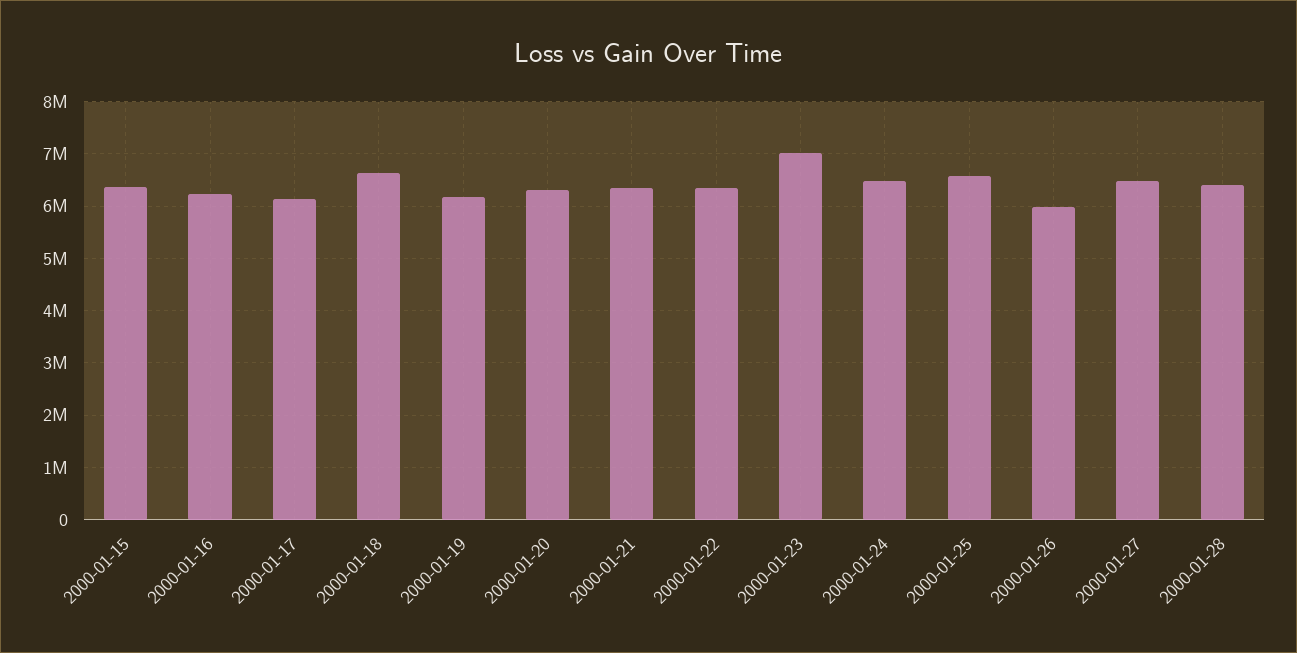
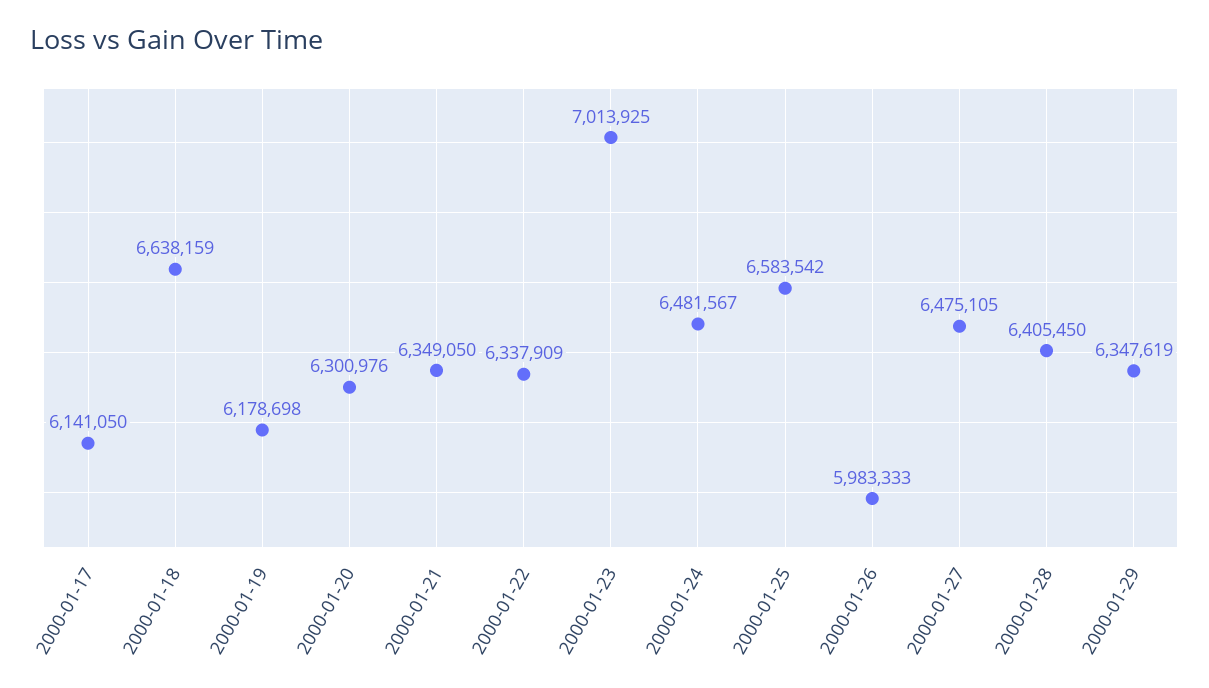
2000-01-15: 6400000 -> none
2000-01-16: 6200000 -> none
2000-01-29: none -> 6347619

